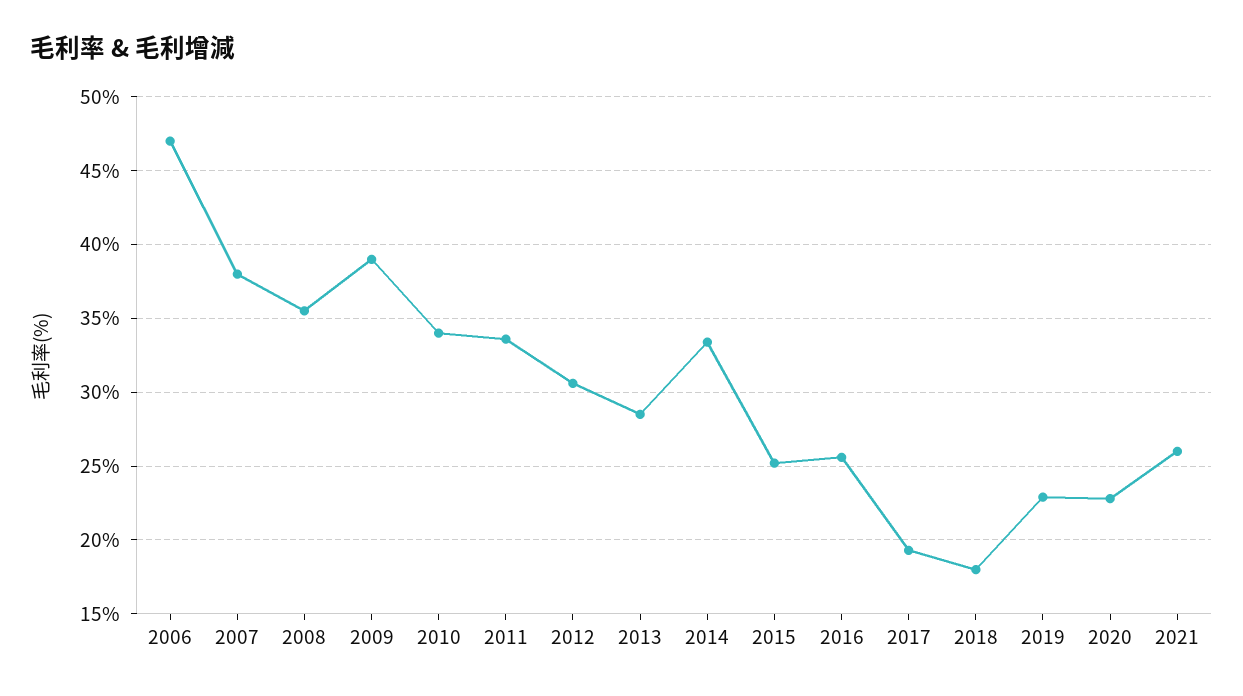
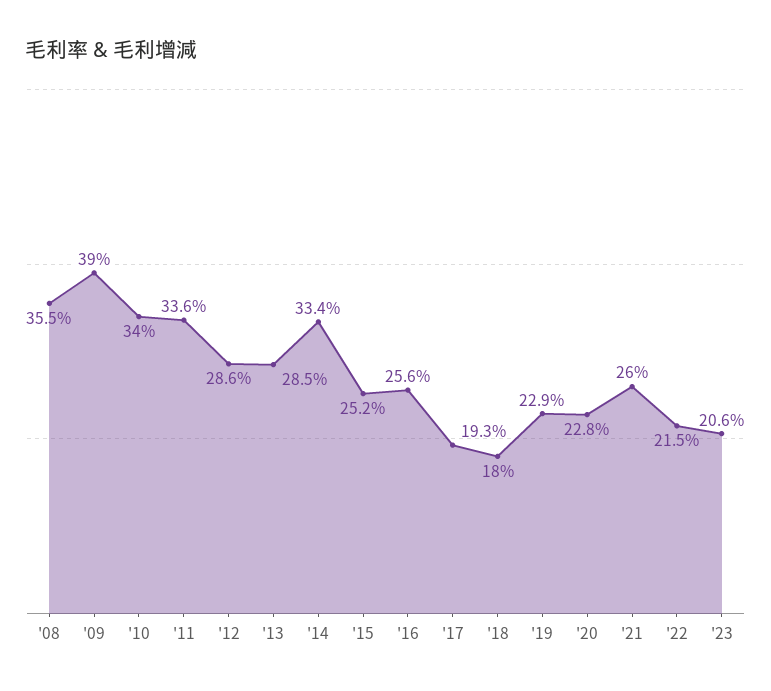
2006: 47 -> none
2007: 38 -> none
2012: 30.5 -> 28.6
'22: none -> 21.5
'23: none -> 20.6

